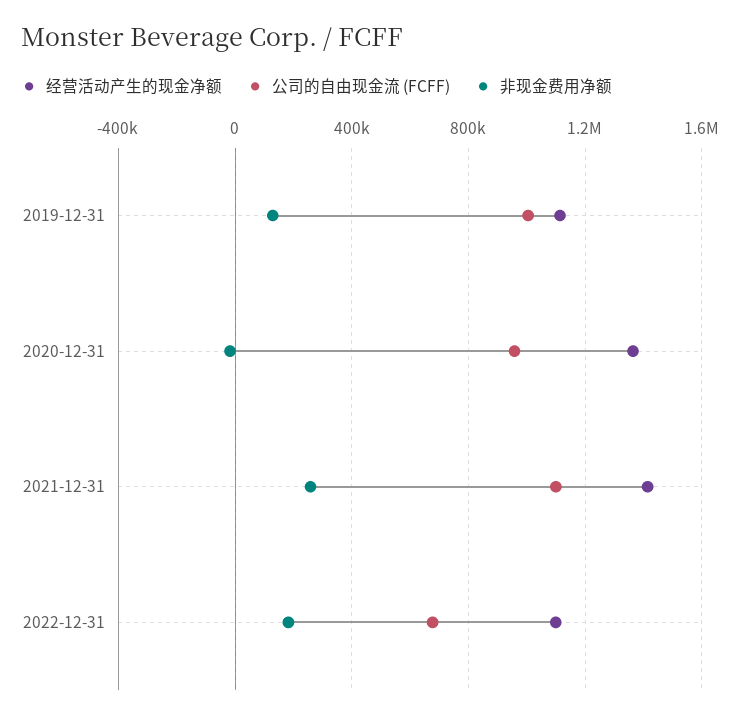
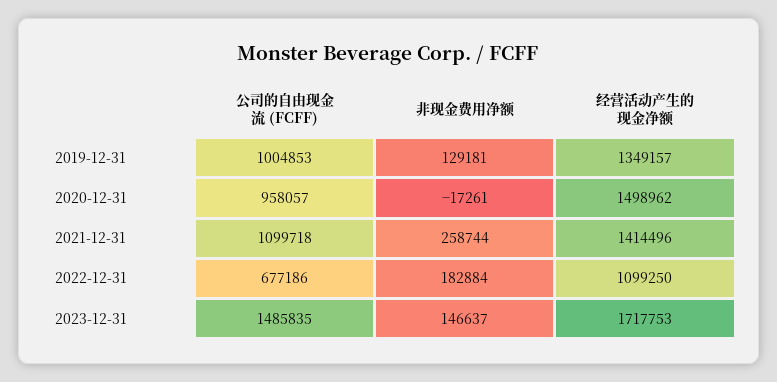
经营活动产生的现金净额, 2019-12-31: 1100000 -> 1349157
经营活动产生的现金净额, 2020-12-31: 1350000 -> 1498962
公司的自由现金流 (FCFF), 2023-12-31: none -> 1485835
非现金费用净额, 2023-12-31: none -> 146637
经营活动产生的现金净额, 2023-12-31: none -> 1717753

